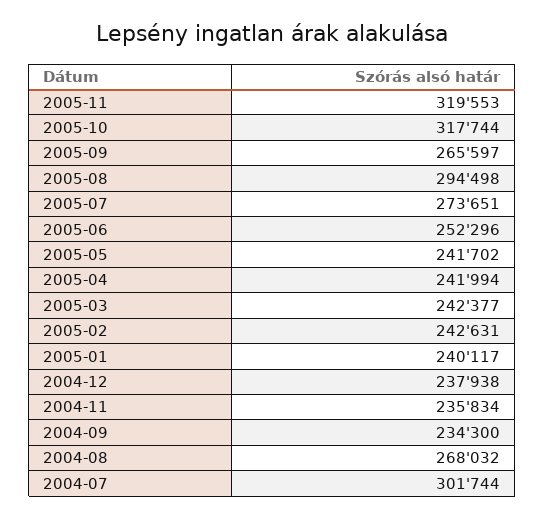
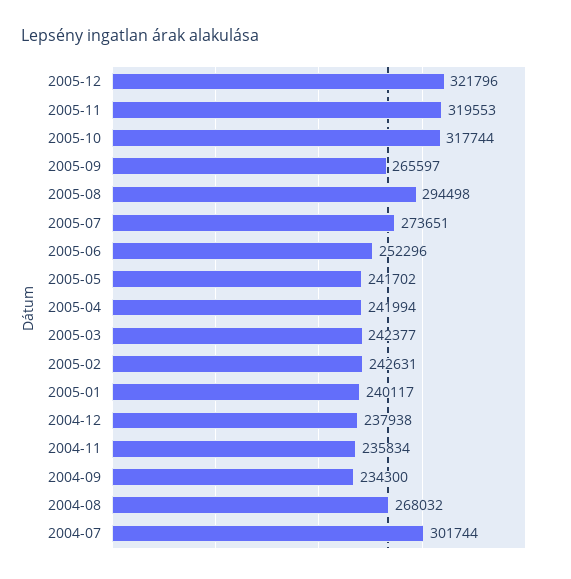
2005-12: none -> 321796

